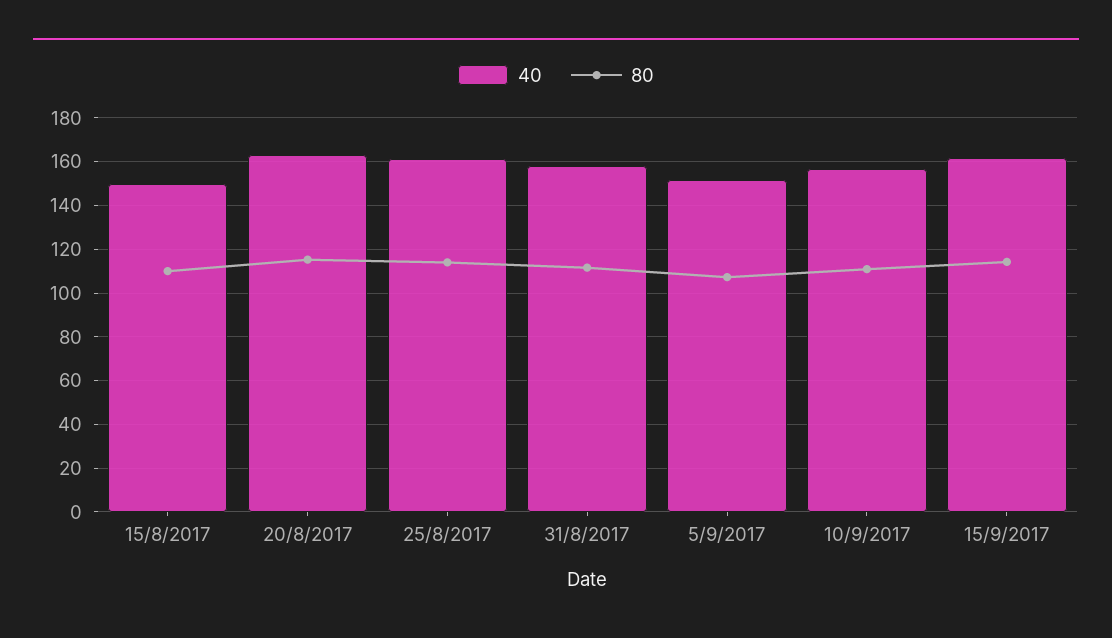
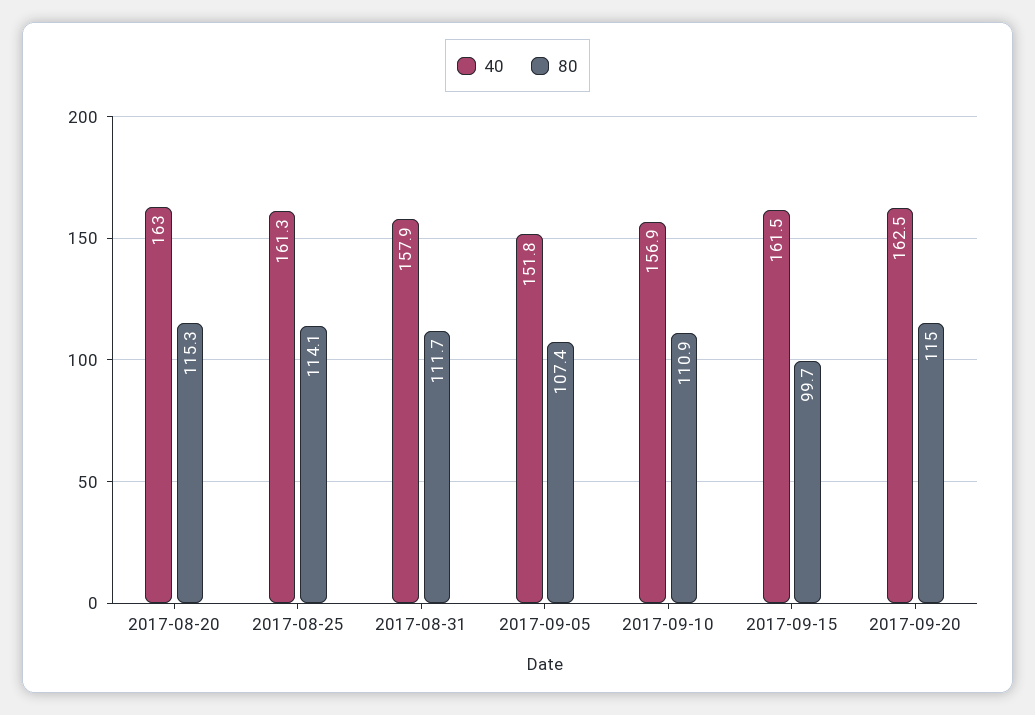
40, 15/8/2017: 150 -> none
80, 15/8/2017: 110 -> none
80, 15/9/2017: 115 -> 99.7
40, 2017-09-20: none -> 162.5
80, 2017-09-20: none -> 115

